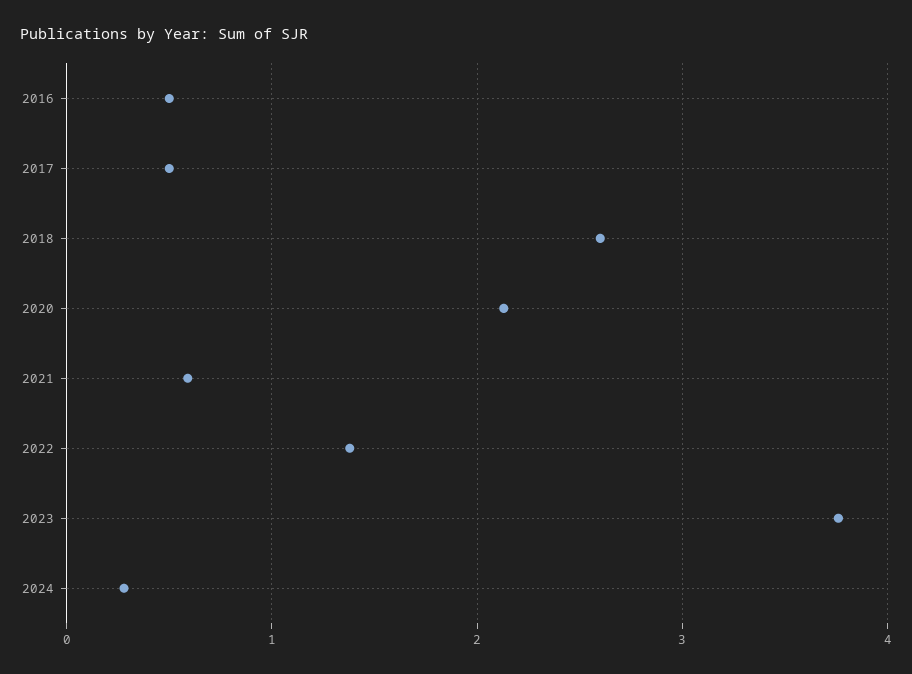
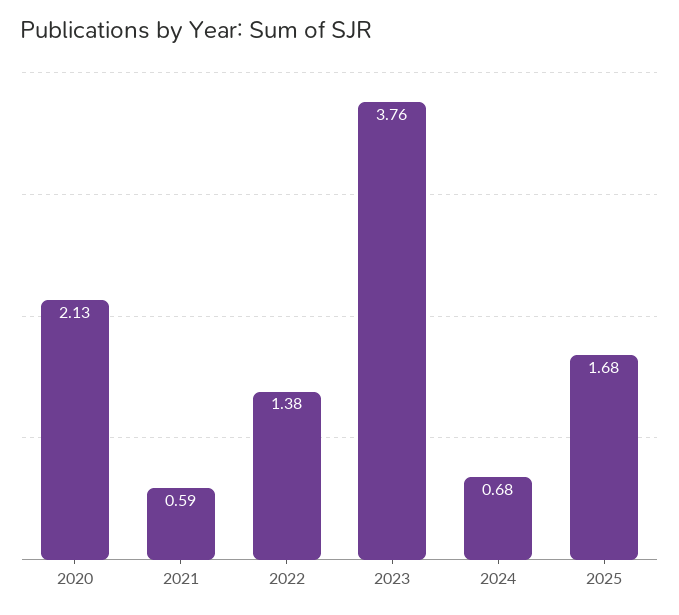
2016: 0.5 -> none
2017: 0.5 -> none
2018: 2.6 -> none
2024: 0.3 -> 0.68
2025: none -> 1.68

